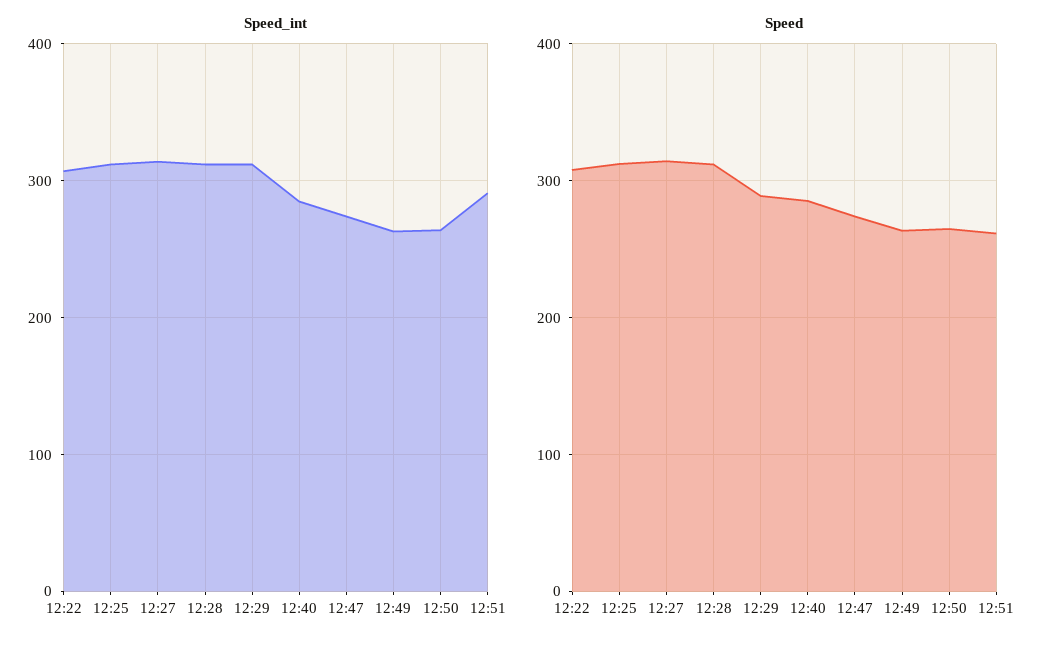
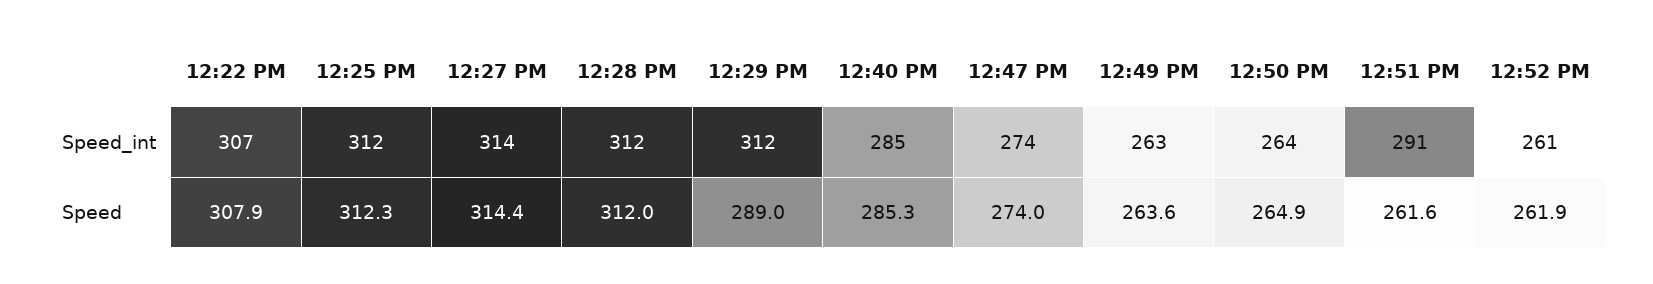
Speed_int, 12:52 PM: none -> 261
Speed, 12:52 PM: none -> 261.9

